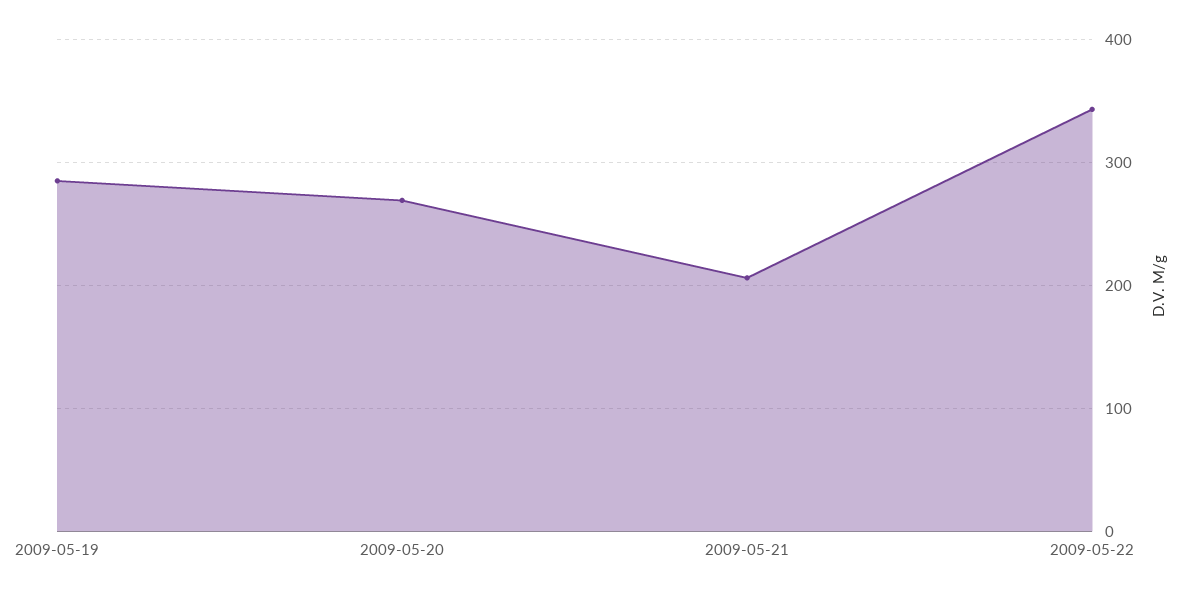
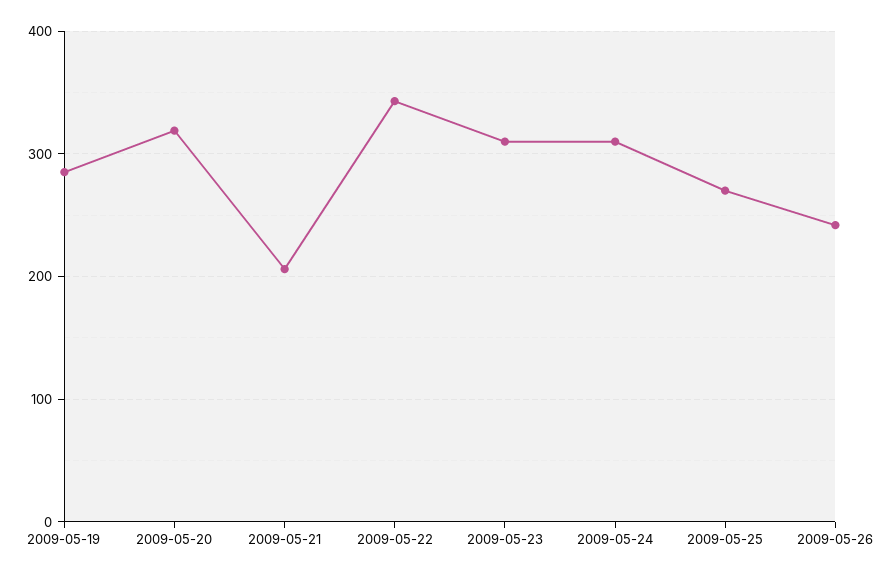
2009-05-20: 270 -> 320
2009-05-23: none -> 310
2009-05-24: none -> 310
2009-05-25: none -> 270
2009-05-26: none -> 240

